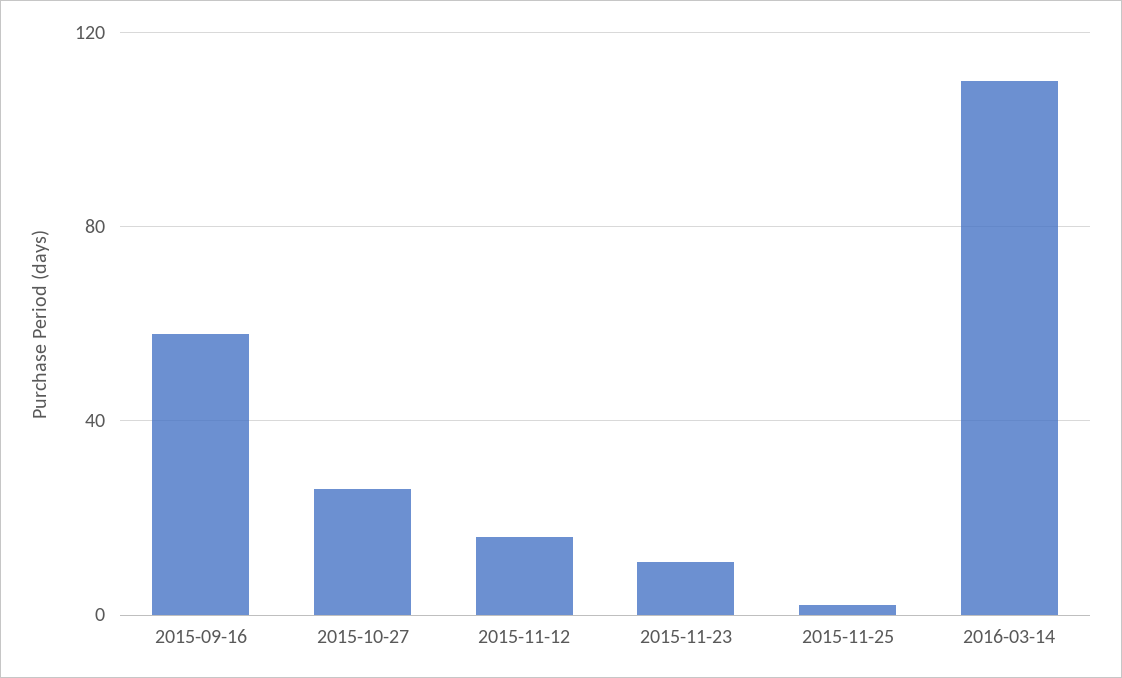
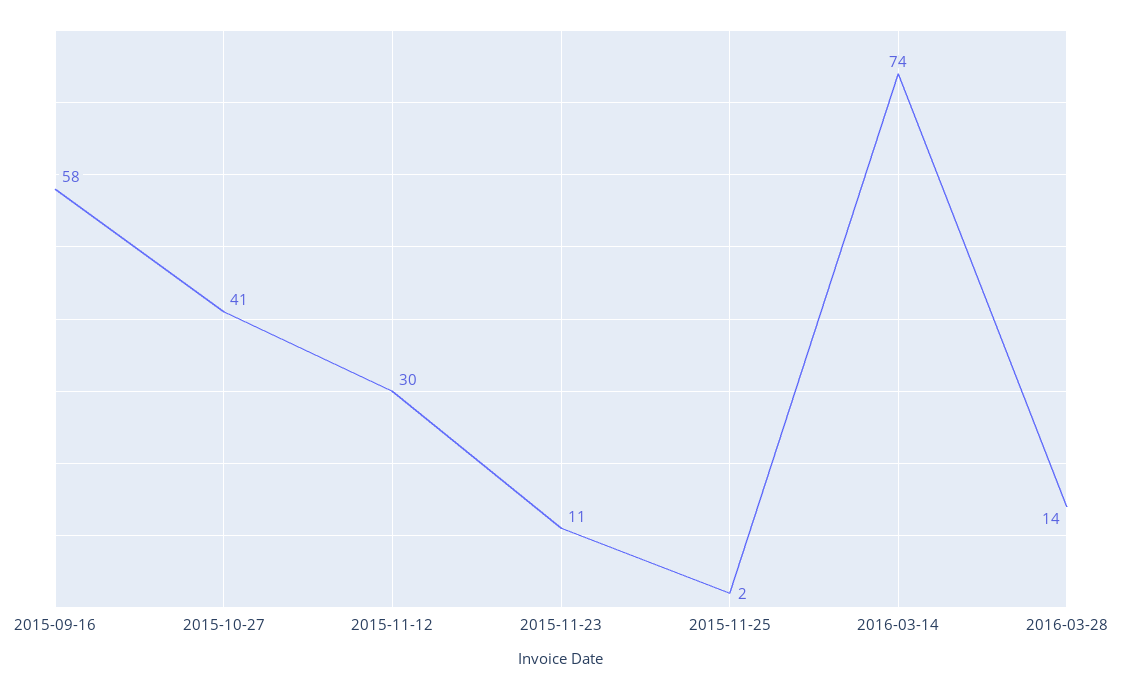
2015-10-27: 25 -> 41
2015-11-12: 15 -> 30
2016-03-14: 110 -> 74
2016-03-28: none -> 14

